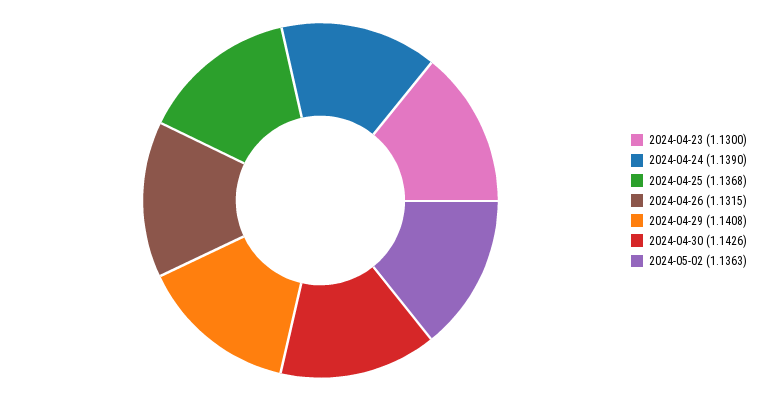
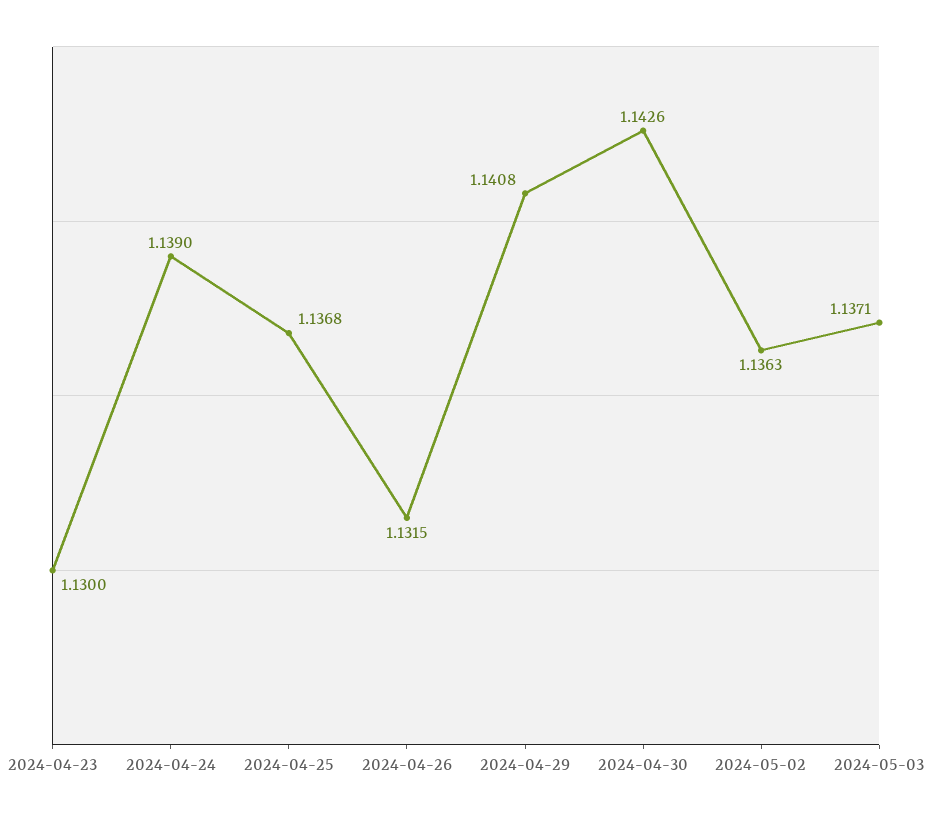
2024-05-03: none -> 1.1371

